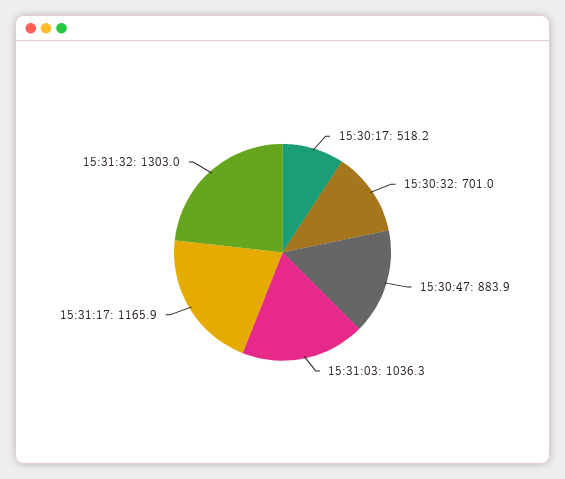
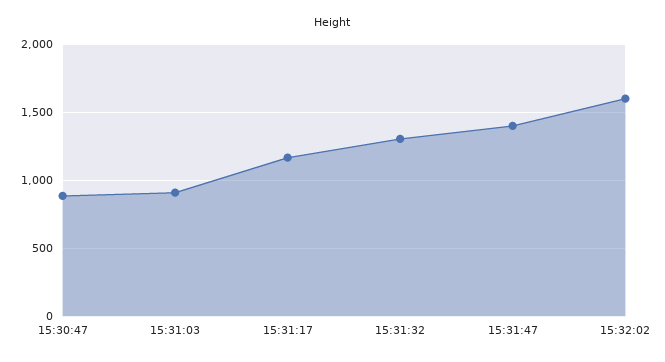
15:30:17: 518.2 -> none
15:30:32: 701 -> none
15:31:03: 1036.3 -> 900
15:31:47: none -> 1400
15:32:02: none -> 1600

